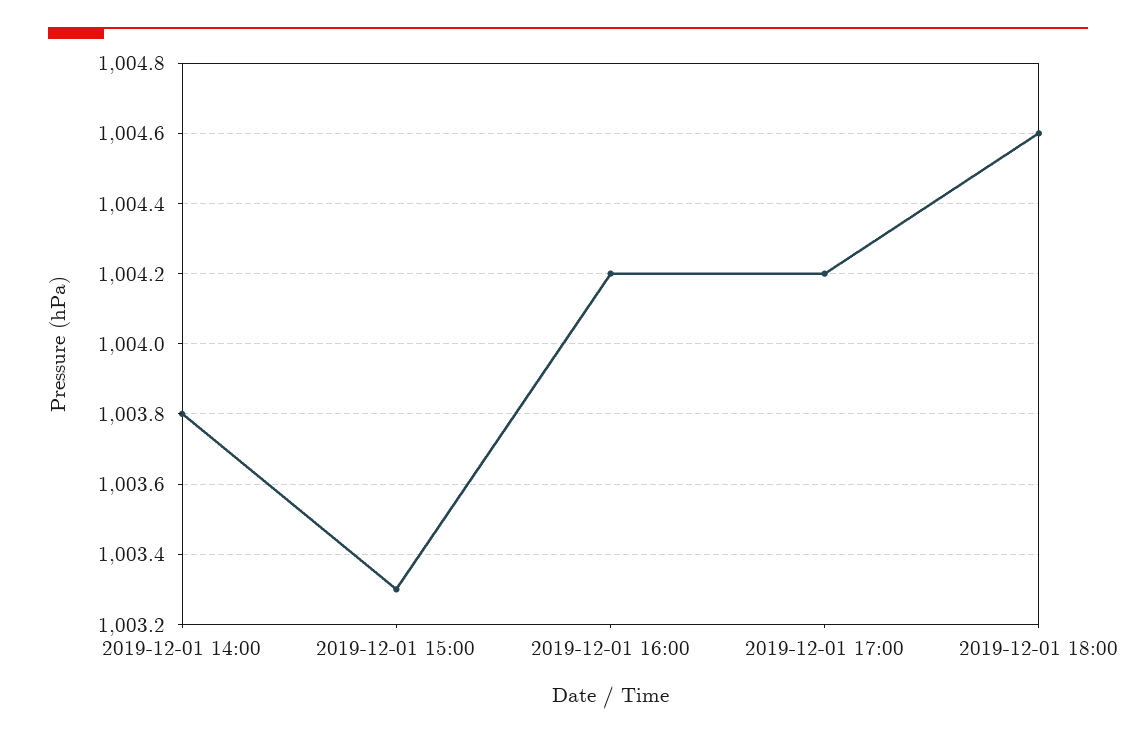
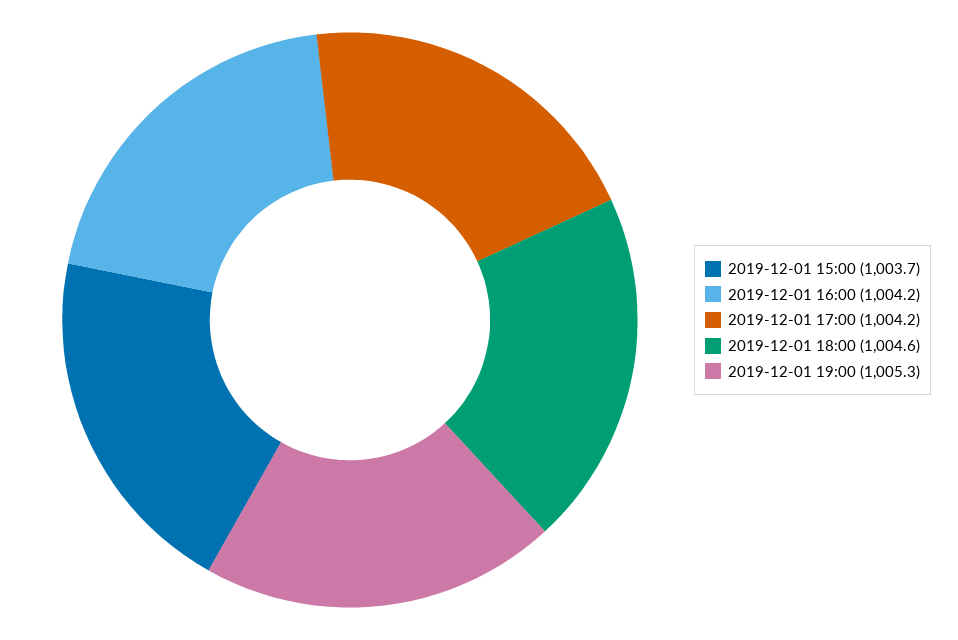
2019-12-01 14:00: 1003.8 -> none
2019-12-01 15:00: 1003.3 -> 1003.7
2019-12-01 19:00: none -> 1005.3

